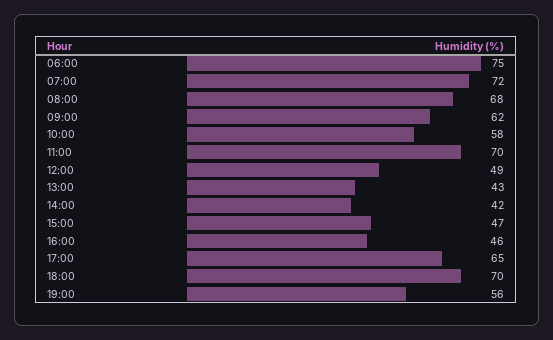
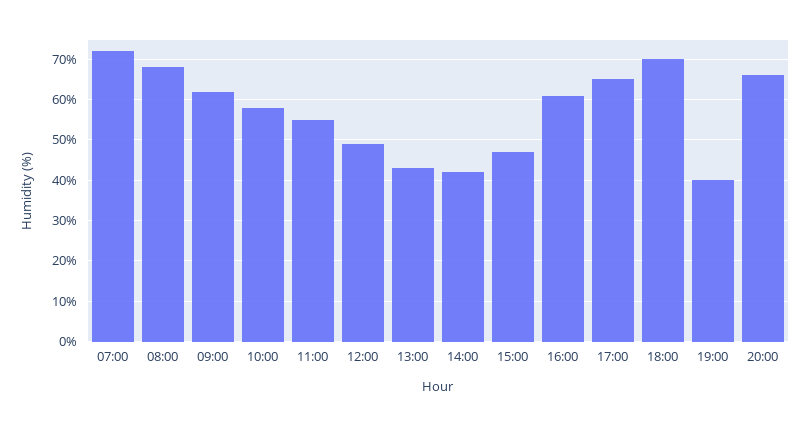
06:00: 75 -> none
11:00: 70 -> 55
16:00: 46 -> 60
19:00: 56 -> 40
20:00: none -> 65

